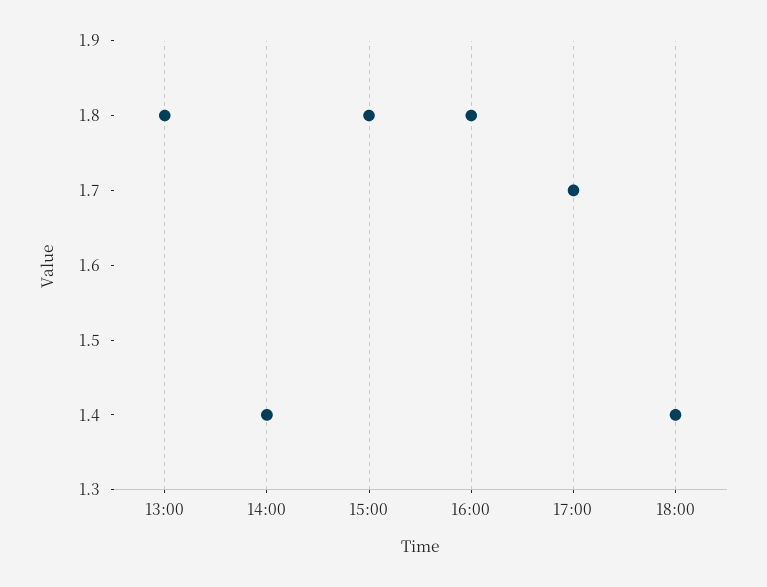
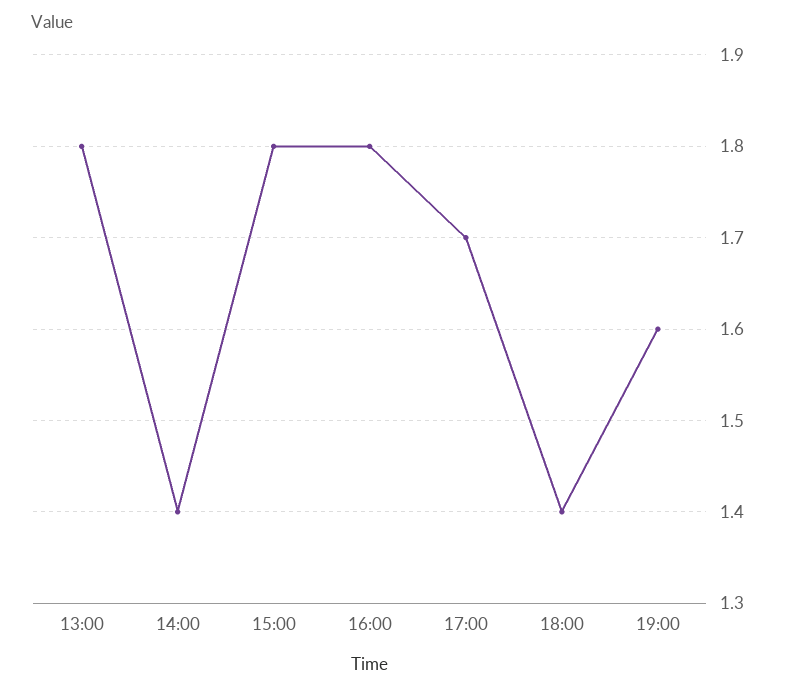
19:00: none -> 1.6

